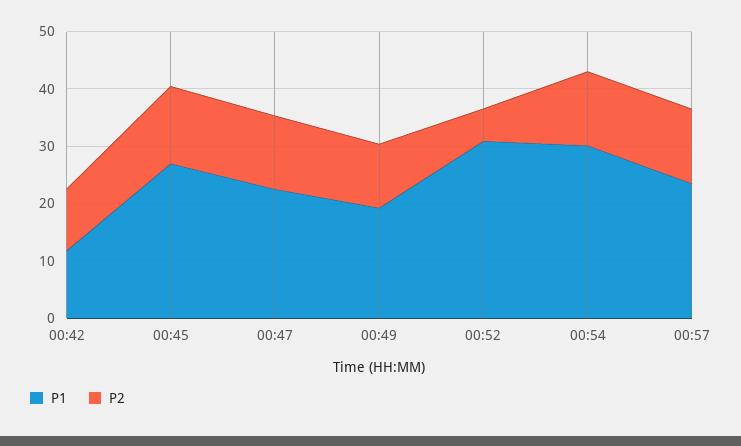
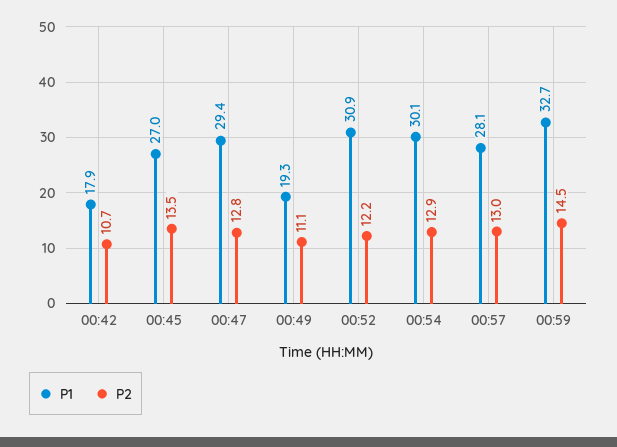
P1, 00:42: 12 -> 17.9
P1, 00:47: 22 -> 29.4
P2, 00:52: 6 -> 12.2
P1, 00:57: 24 -> 28.1
P1, 00:59: none -> 32.7
P2, 00:59: none -> 14.5

